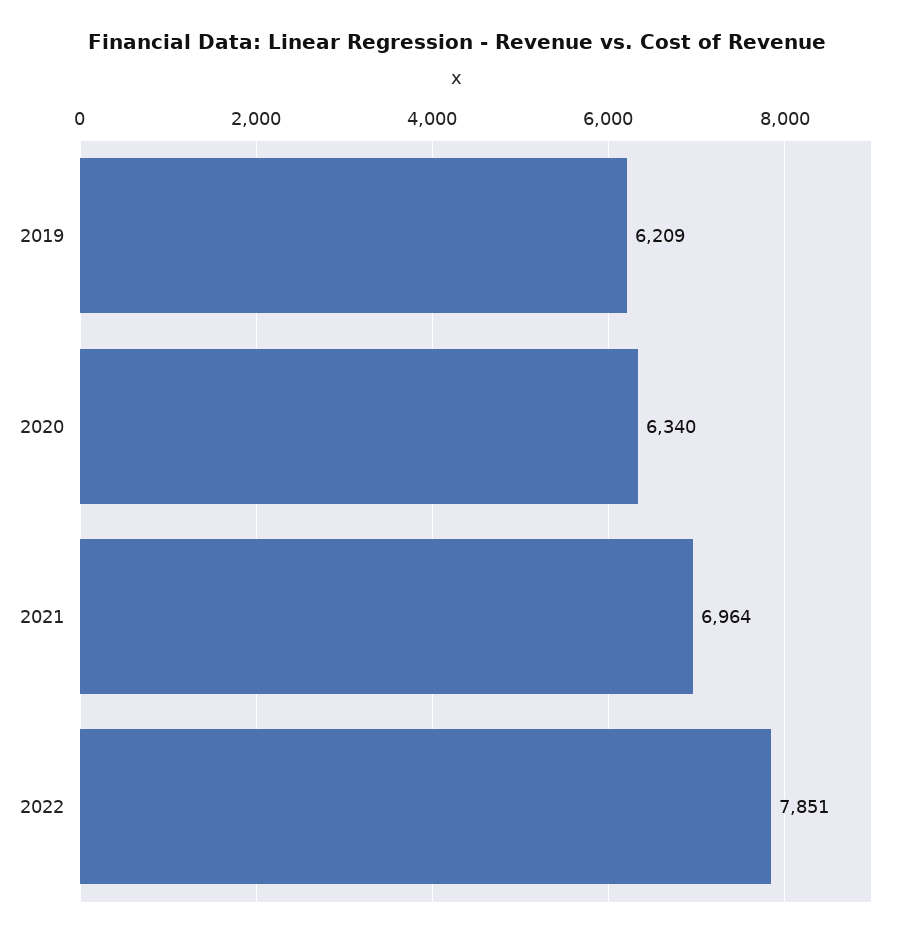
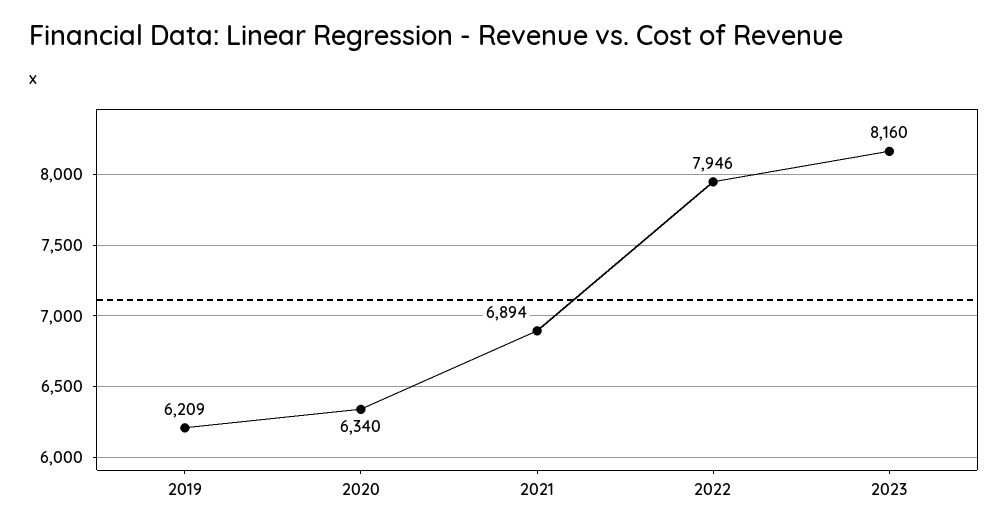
2021: 6964 -> 6894
2022: 7851 -> 7946
2023: none -> 8160

